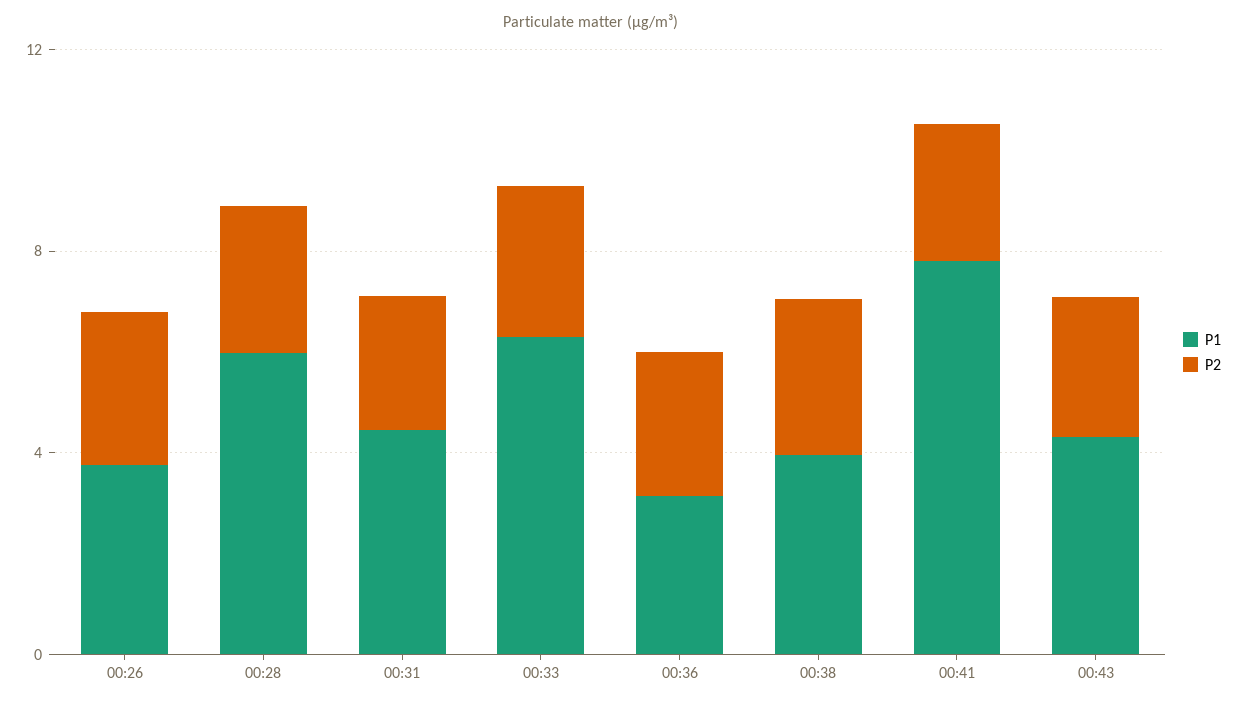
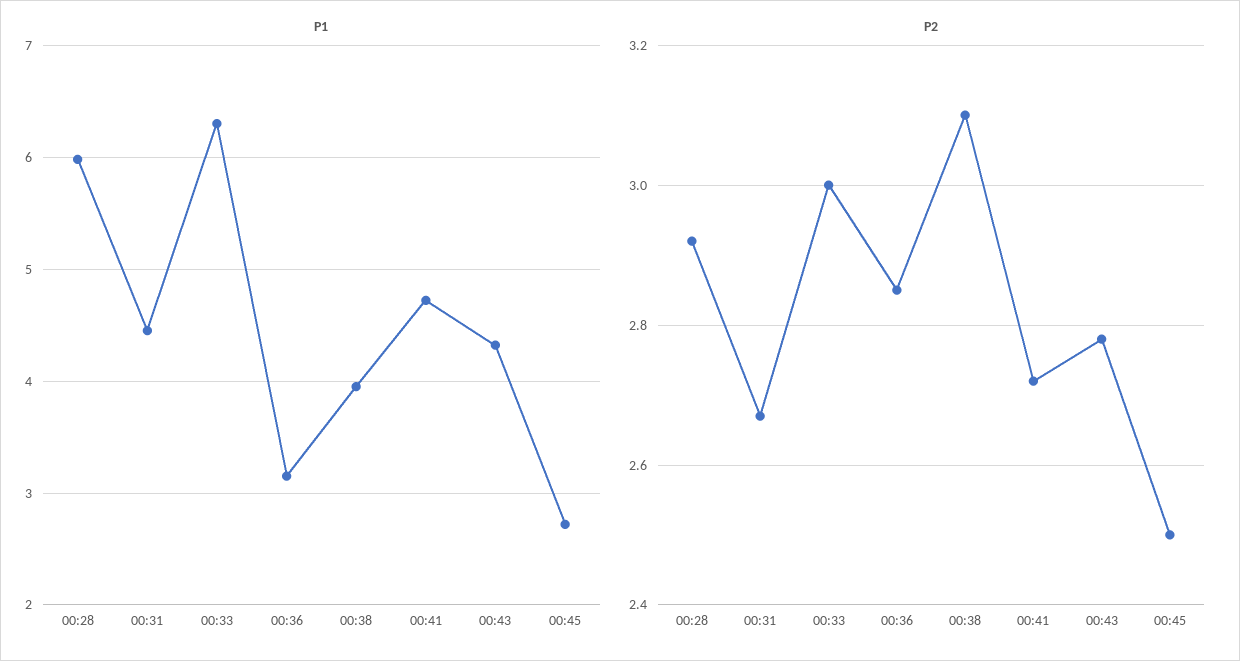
P1, 00:26: 4 -> none
P2, 00:26: 3 -> none
P1, 00:41: 8 -> 4.7
P1, 00:45: none -> 2.7
P2, 00:45: none -> 2.5

